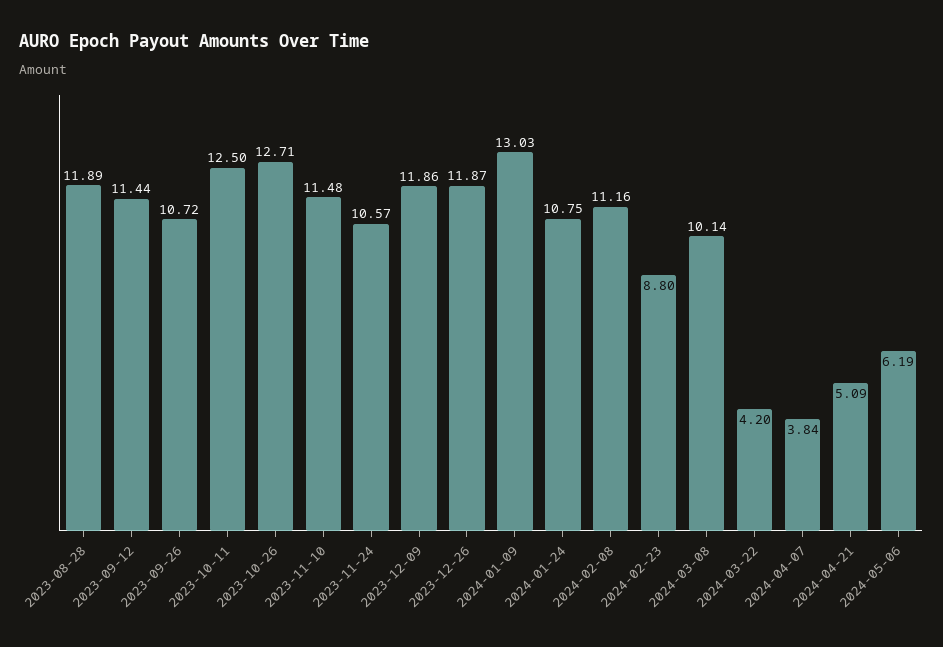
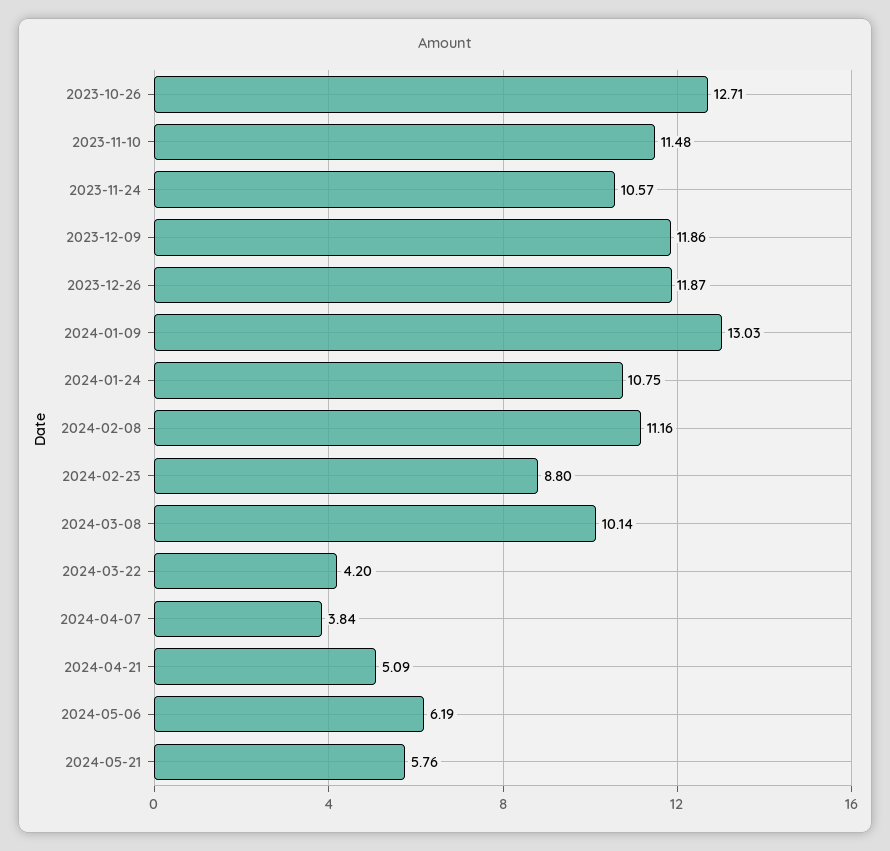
2023-08-28: 11.89 -> none
2023-09-12: 11.44 -> none
2023-09-26: 10.72 -> none
2023-10-11: 12.5 -> none
2024-05-21: none -> 5.76

